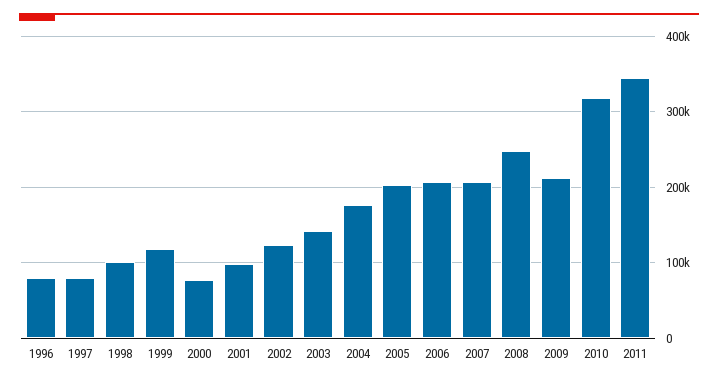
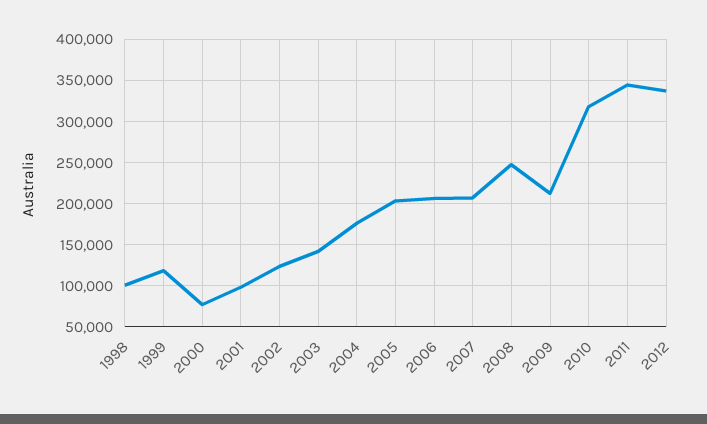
1996: 80000 -> none
1997: 80000 -> none
2012: none -> 340000

